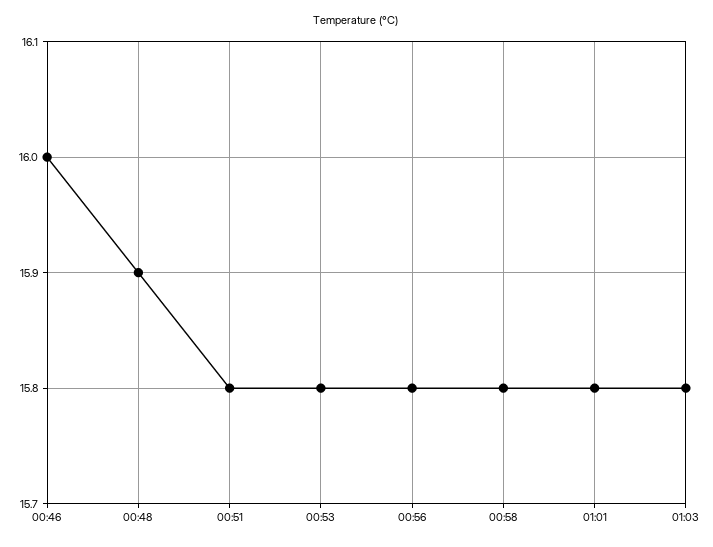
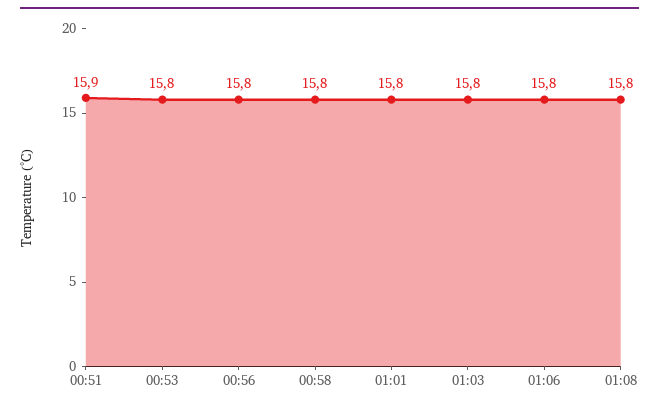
00:46: 16 -> none
00:48: 15.9 -> none
00:51: 15.8 -> 15.9
01:06: none -> 15.8
01:08: none -> 15.8

